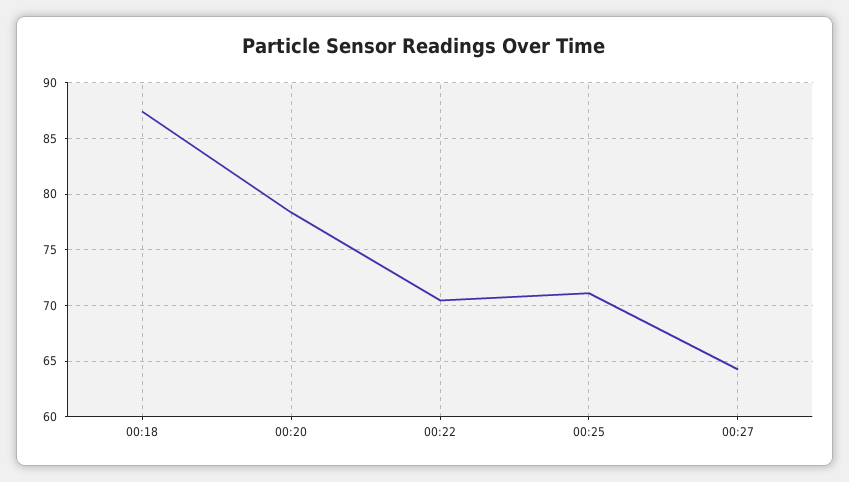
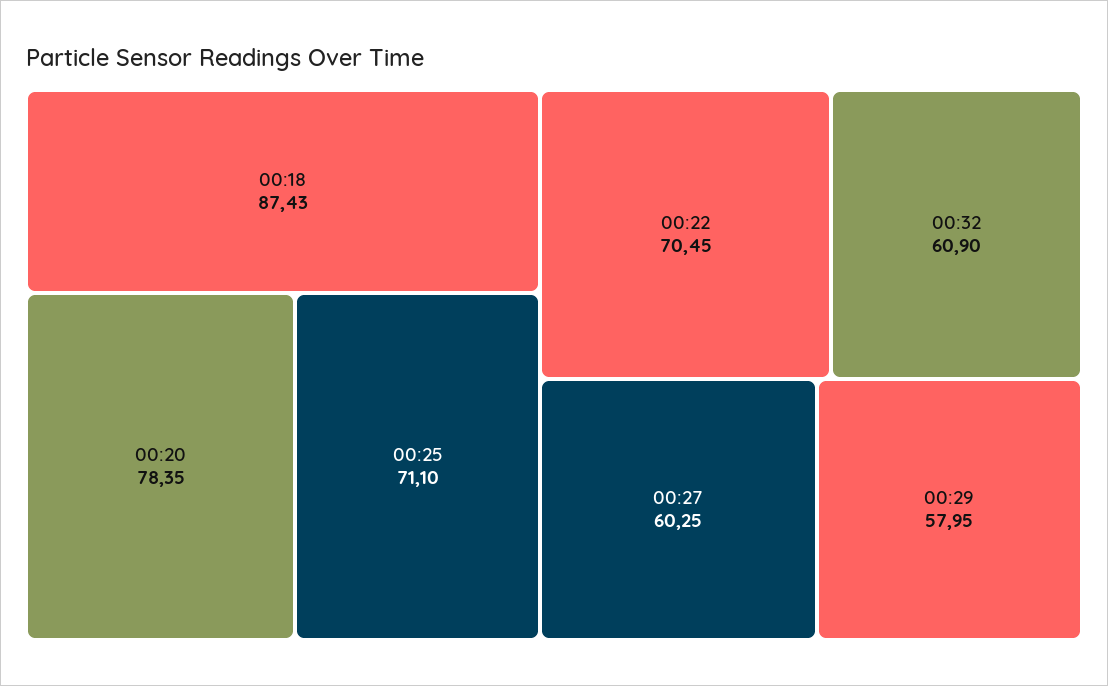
00:27: 64 -> 60.25
00:32: none -> 60.9
00:29: none -> 57.95

